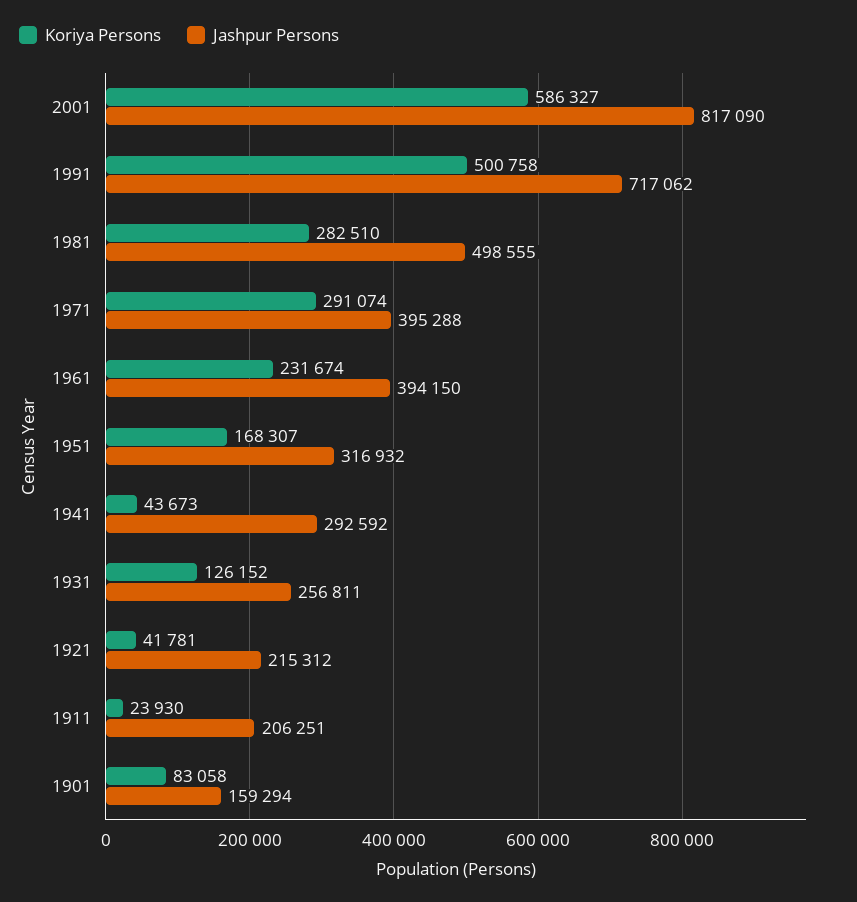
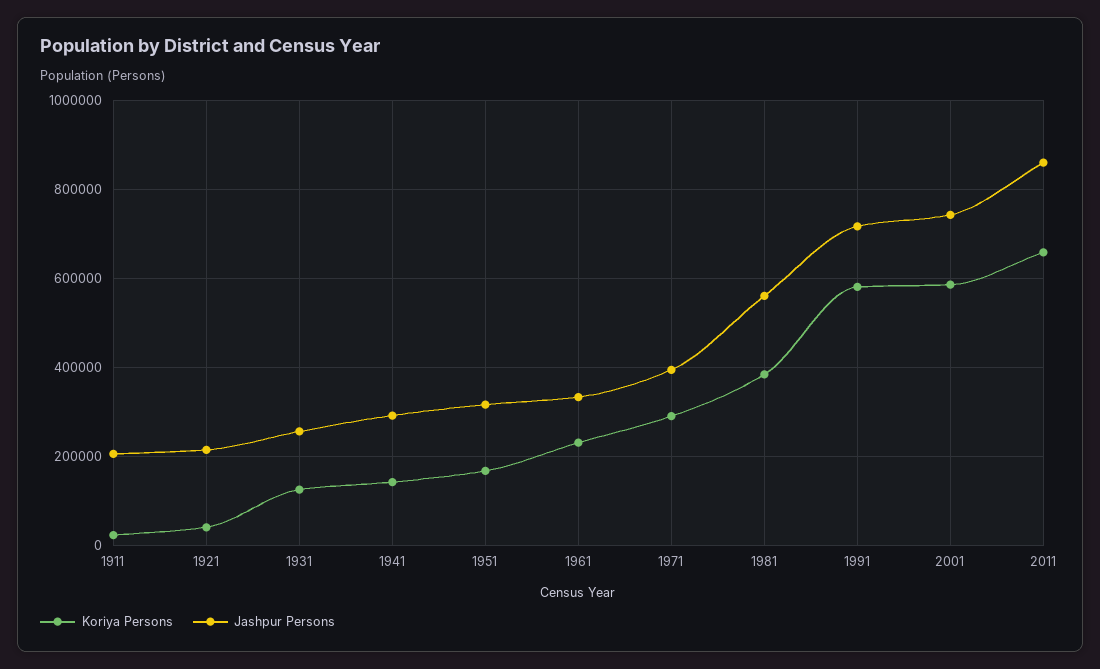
Jashpur Persons, 2001: 817090 -> 740000
Koriya Persons, 1991: 500758 -> 580000
Koriya Persons, 1981: 282510 -> 380000
Jashpur Persons, 1981: 498555 -> 560000
Jashpur Persons, 1961: 394150 -> 340000
Koriya Persons, 1941: 43673 -> 140000
Koriya Persons, 1901: 83058 -> none
Jashpur Persons, 1901: 159294 -> none
Koriya Persons, 2011: none -> 660000
Jashpur Persons, 2011: none -> 860000

